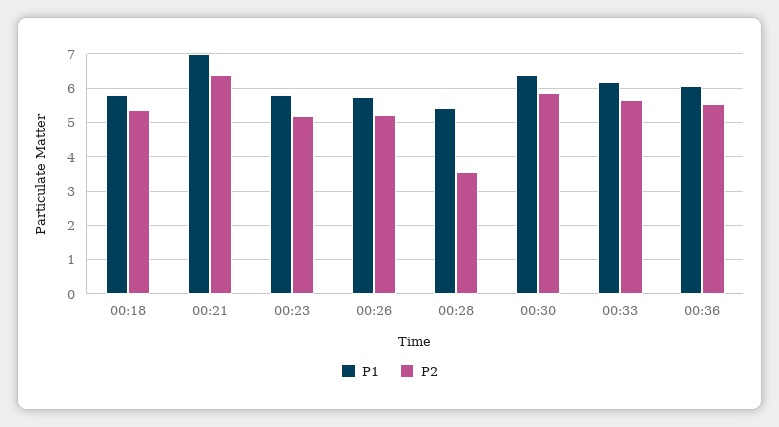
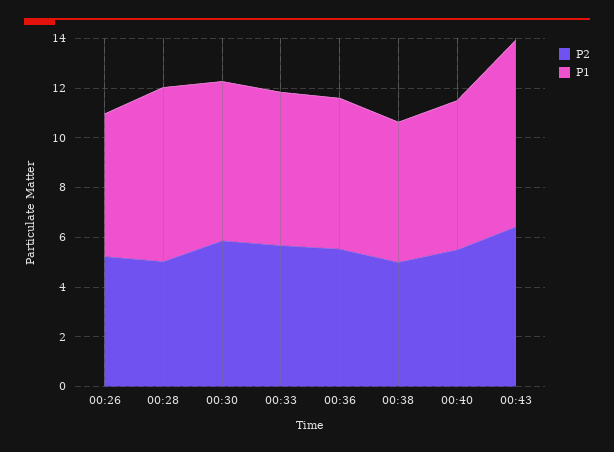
P1, 00:18: 5.8 -> none
P2, 00:18: 5.4 -> none
P1, 00:21: 7 -> none
P2, 00:21: 6.4 -> none
P1, 00:23: 5.8 -> none
P2, 00:23: 5.2 -> none
P1, 00:28: 5.4 -> 7
P2, 00:28: 3.6 -> 5
P2, 00:38: none -> 5
P1, 00:38: none -> 5.5
P2, 00:40: none -> 5.5
P1, 00:40: none -> 6
P2, 00:43: none -> 6.5
P1, 00:43: none -> 7.5

